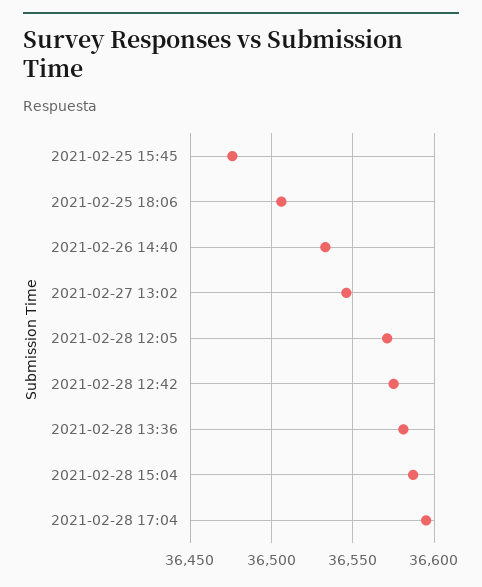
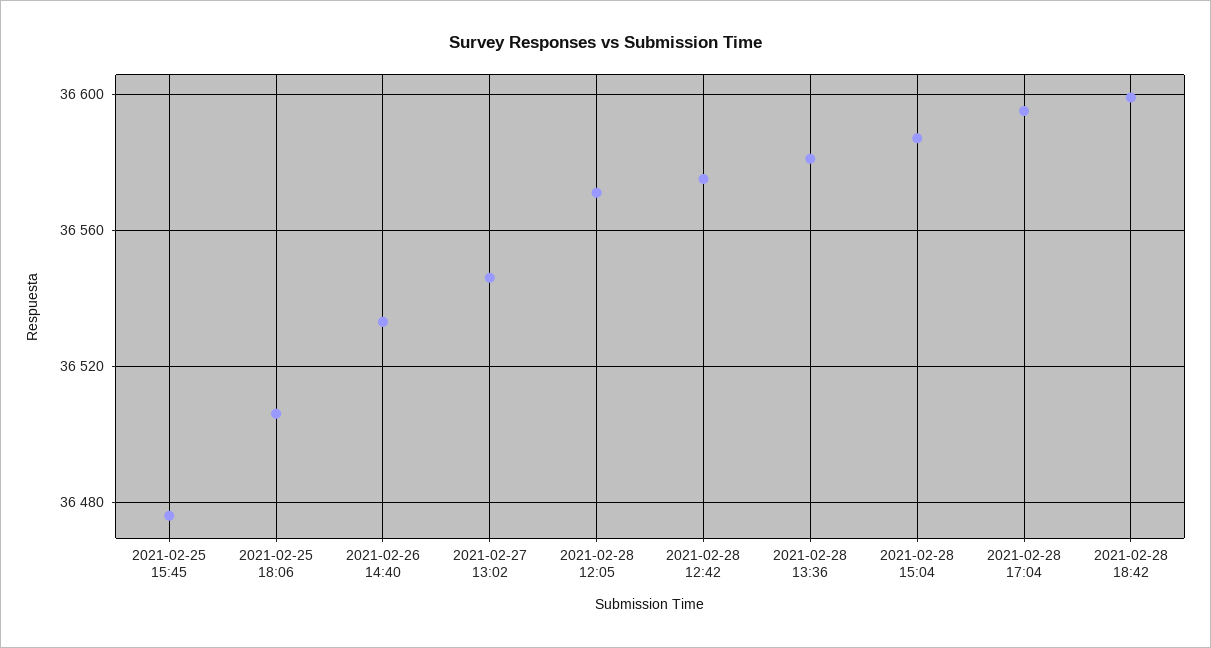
2021-02-28 18:42: none -> 36600

